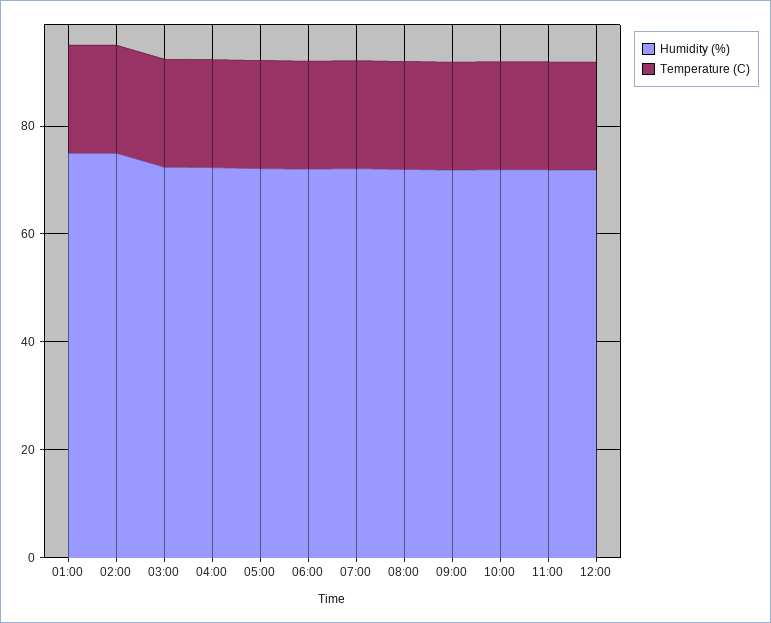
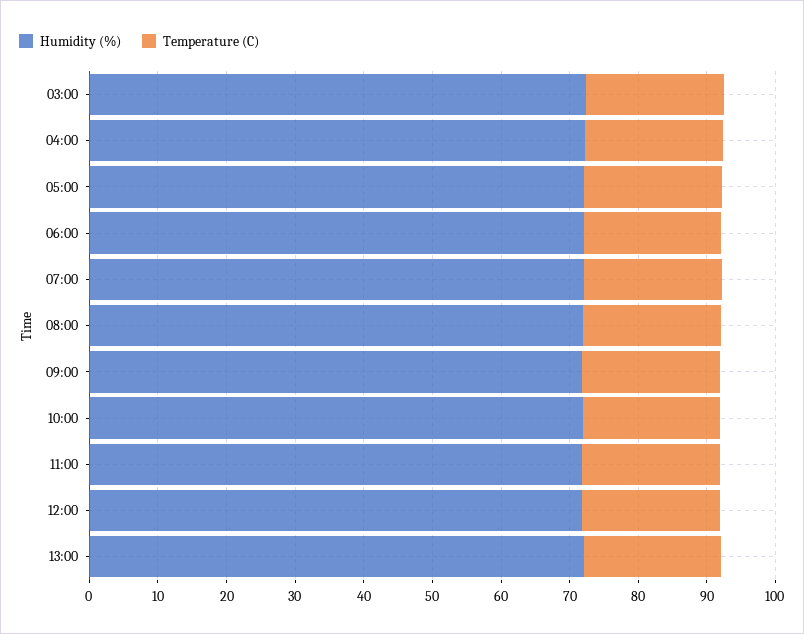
Humidity (%), 01:00: 75 -> none
Temperature (C), 01:00: 20 -> none
Humidity (%), 02:00: 75 -> none
Temperature (C), 02:00: 20 -> none
Humidity (%), 13:00: none -> 72
Temperature (C), 13:00: none -> 20

